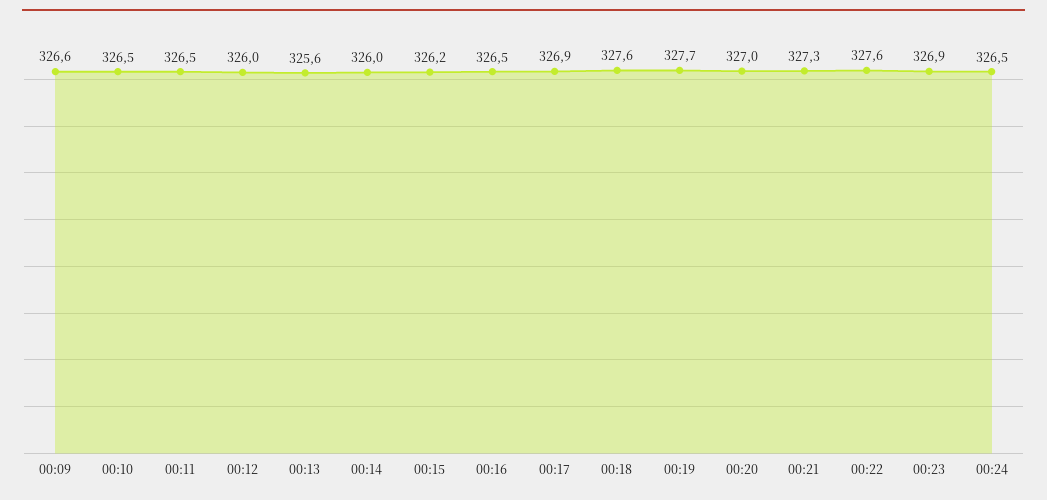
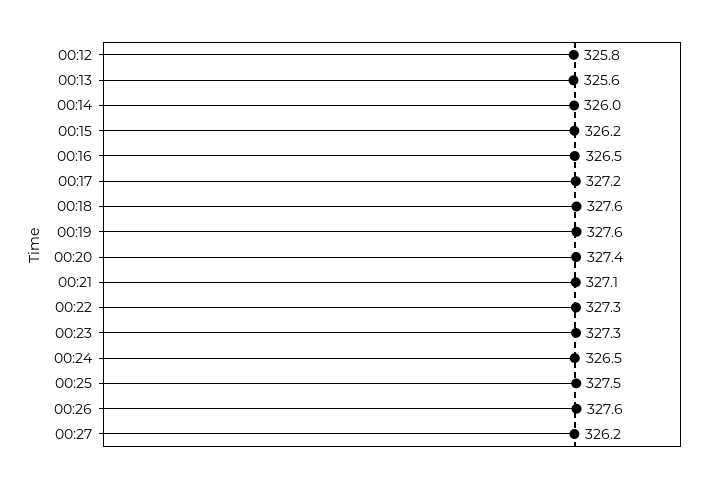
00:09: 326.6 -> none
00:10: 326.5 -> none
00:11: 326.5 -> none
00:12: 326 -> 325.8
00:17: 326.9 -> 327.2
00:19: 327.7 -> 327.6
00:20: 327 -> 327.4
00:21: 327.3 -> 327.1
00:22: 327.6 -> 327.3
00:23: 326.9 -> 327.3
00:25: none -> 327.5
00:26: none -> 327.6
00:27: none -> 326.2

